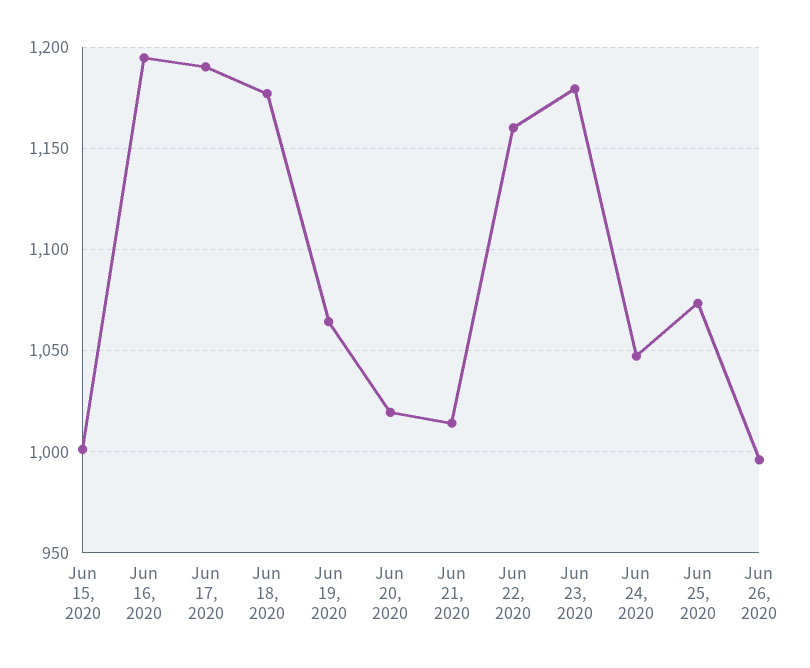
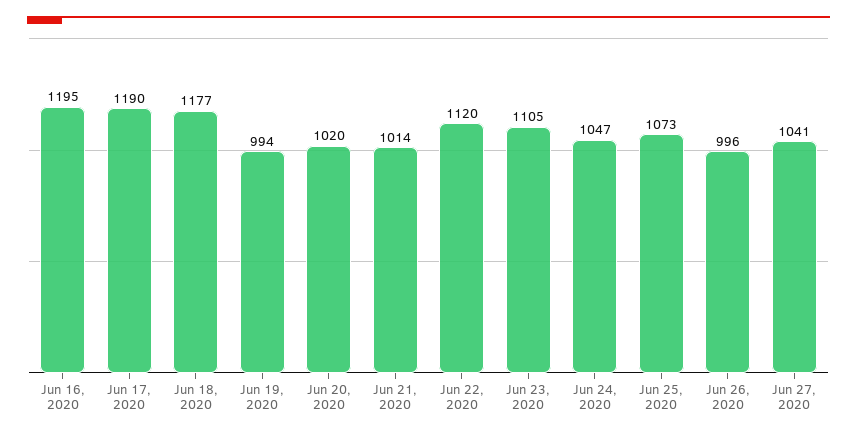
Jun 15, 2020: 1000 -> none
Jun 19, 2020: 1065 -> 994
Jun 22, 2020: 1160 -> 1120
Jun 23, 2020: 1180 -> 1105
Jun 27, 2020: none -> 1041

